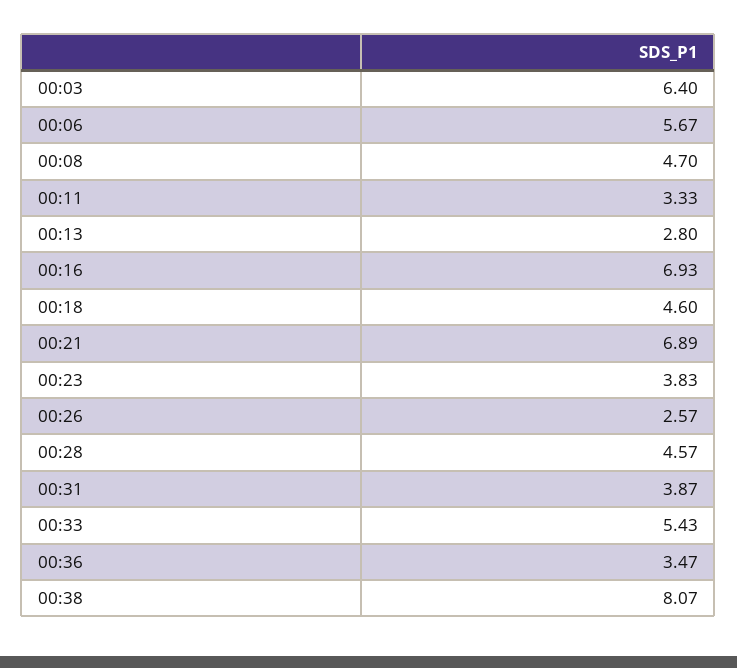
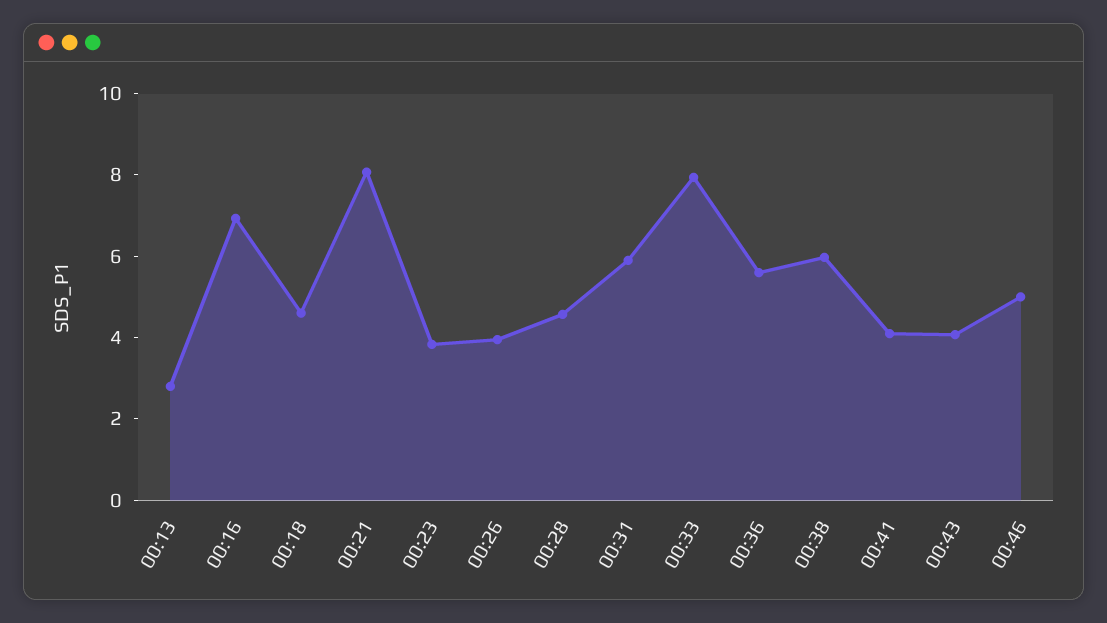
00:03: 6.4 -> none
00:06: 5.67 -> none
00:08: 4.7 -> none
00:11: 3.33 -> none
00:21: 6.89 -> 8
00:26: 2.57 -> 4
00:31: 3.87 -> 6
00:33: 5.43 -> 8
00:36: 3.47 -> 5.5
00:38: 8.07 -> 6
00:41: none -> 4
00:43: none -> 4
00:46: none -> 5

